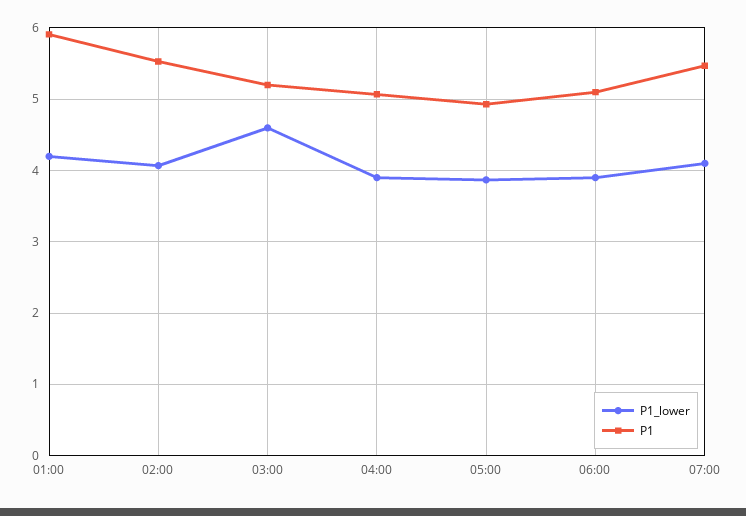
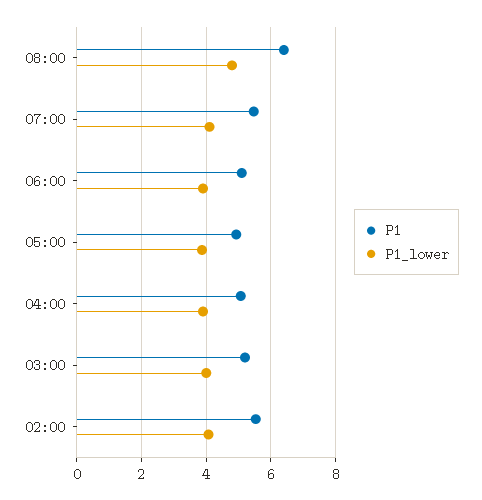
P1_lower, 01:00: 4.2 -> none
P1, 01:00: 5.9 -> none
P1_lower, 03:00: 4.6 -> 4
P1, 08:00: none -> 6.4
P1_lower, 08:00: none -> 4.8

